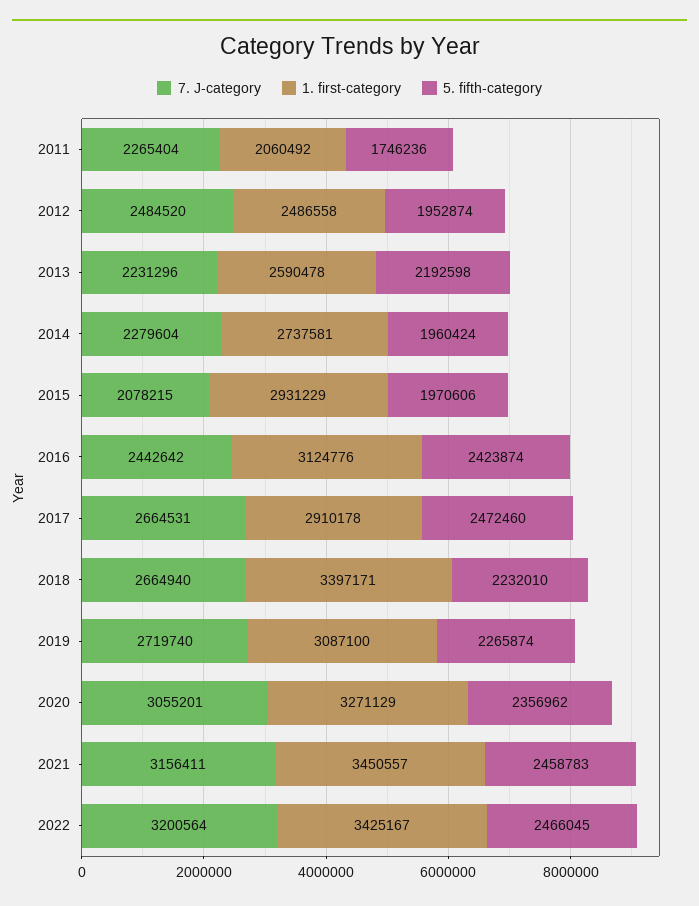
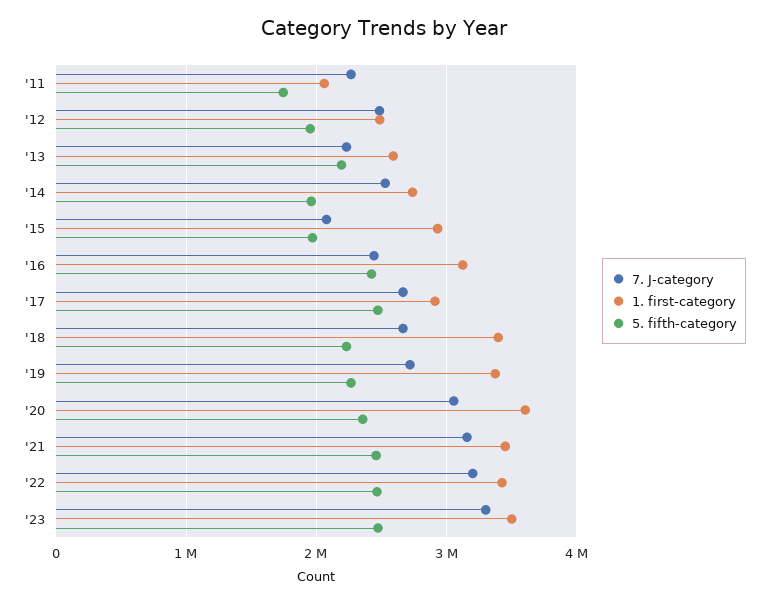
7. J-category, 2014: 2279604 -> 2500000
1. first-category, 2019: 3087100 -> 3400000
1. first-category, 2020: 3271129 -> 3600000
7. J-category, '23: none -> 3300000
1. first-category, '23: none -> 3500000
5. fifth-category, '23: none -> 2500000

